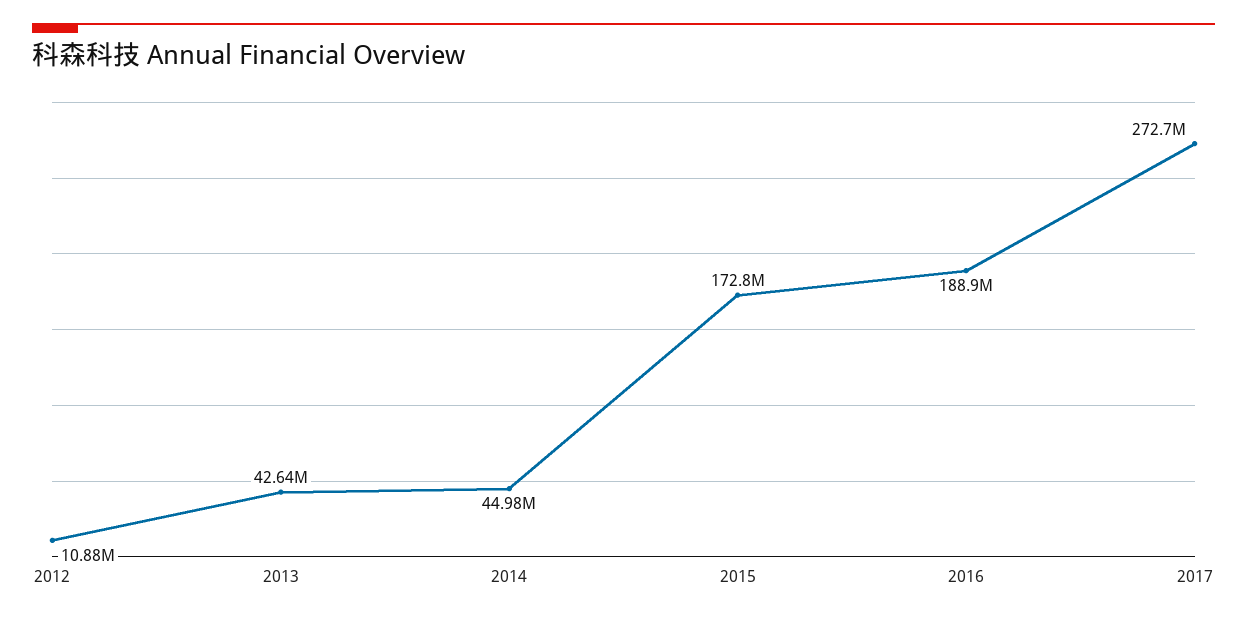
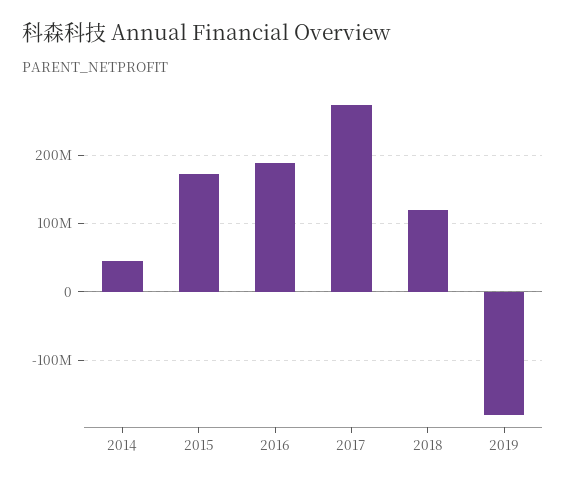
2012: 10880000 -> none
2013: 42640000 -> none
2018: none -> 120000000
2019: none -> -180000000

